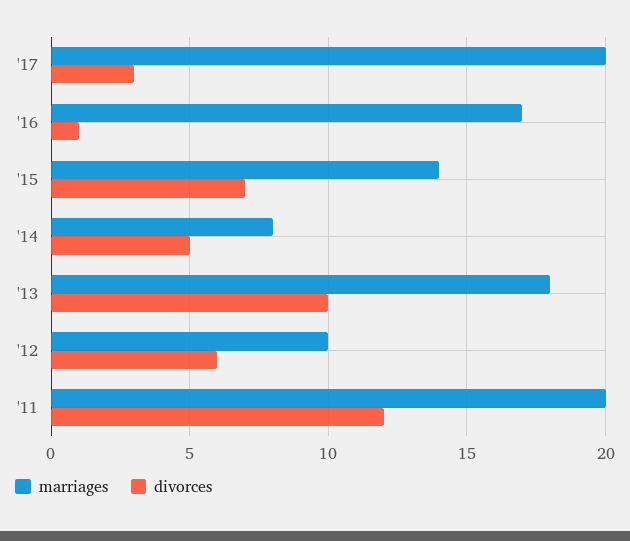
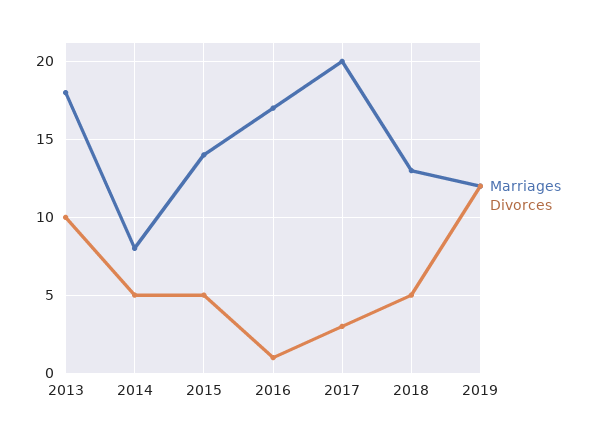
divorces, '15: 7 -> 5
marriages, '12: 10 -> none
divorces, '12: 6 -> none
marriages, '11: 20 -> none
divorces, '11: 12 -> none
marriages, 2018: none -> 13
divorces, 2018: none -> 5
marriages, 2019: none -> 12
divorces, 2019: none -> 12

